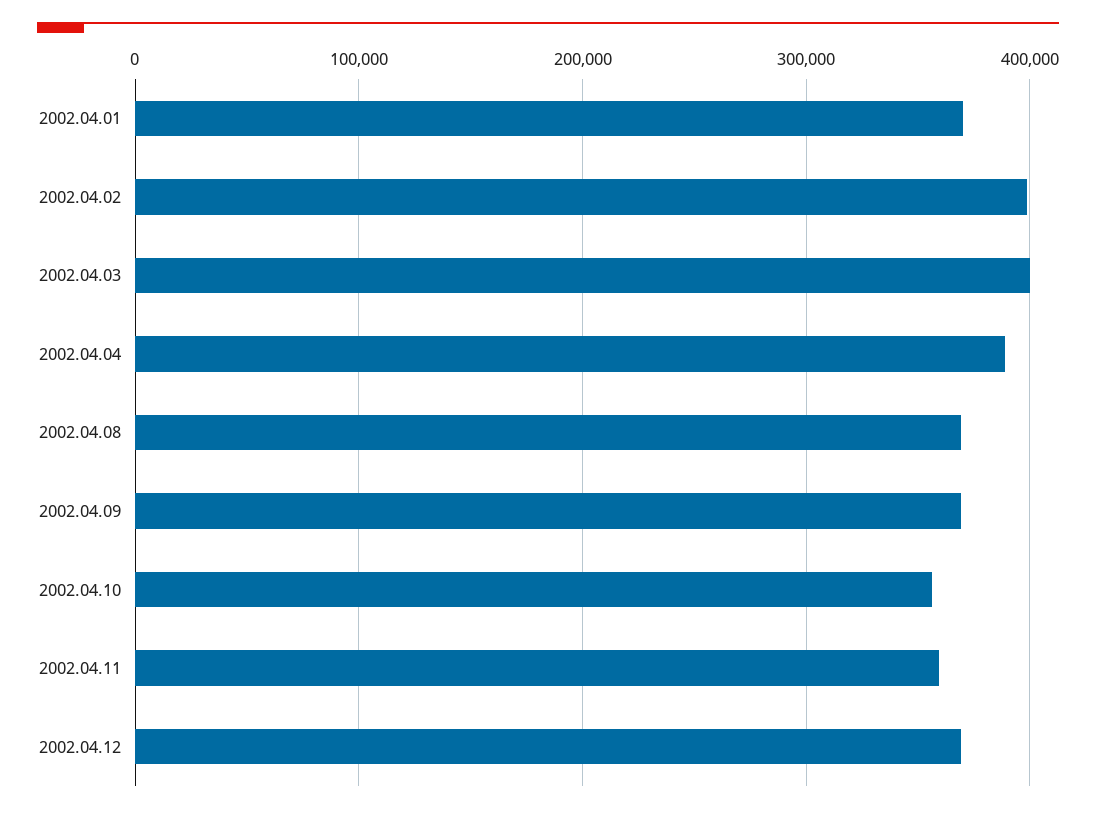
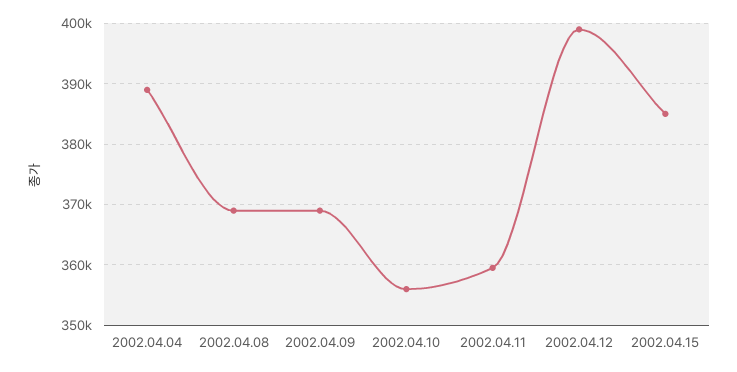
2002.04.01: 370000 -> none
2002.04.02: 400000 -> none
2002.04.03: 400000 -> none
2002.04.12: 370000 -> 399000
2002.04.15: none -> 385000

